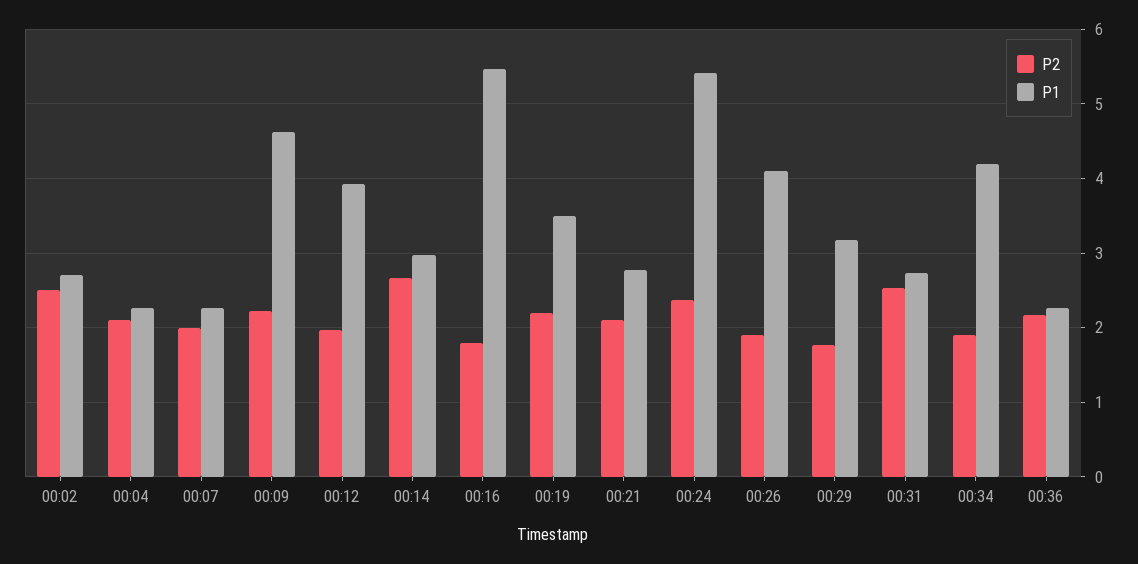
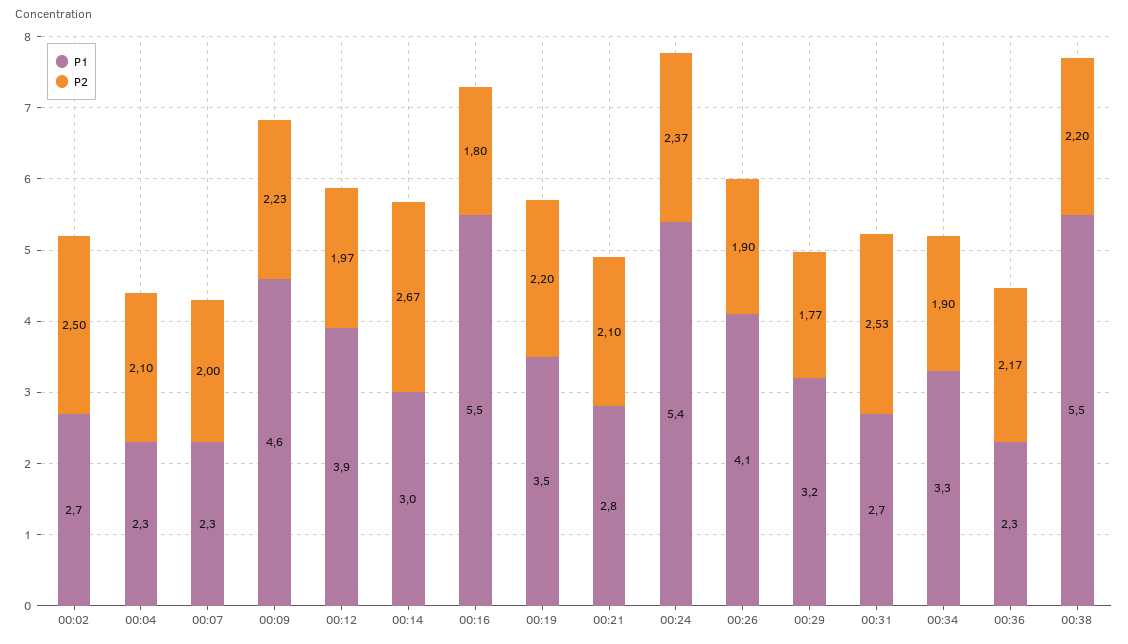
P1, 00:34: 4.2 -> 3.3
P1, 00:38: none -> 5.5
P2, 00:38: none -> 2.2

